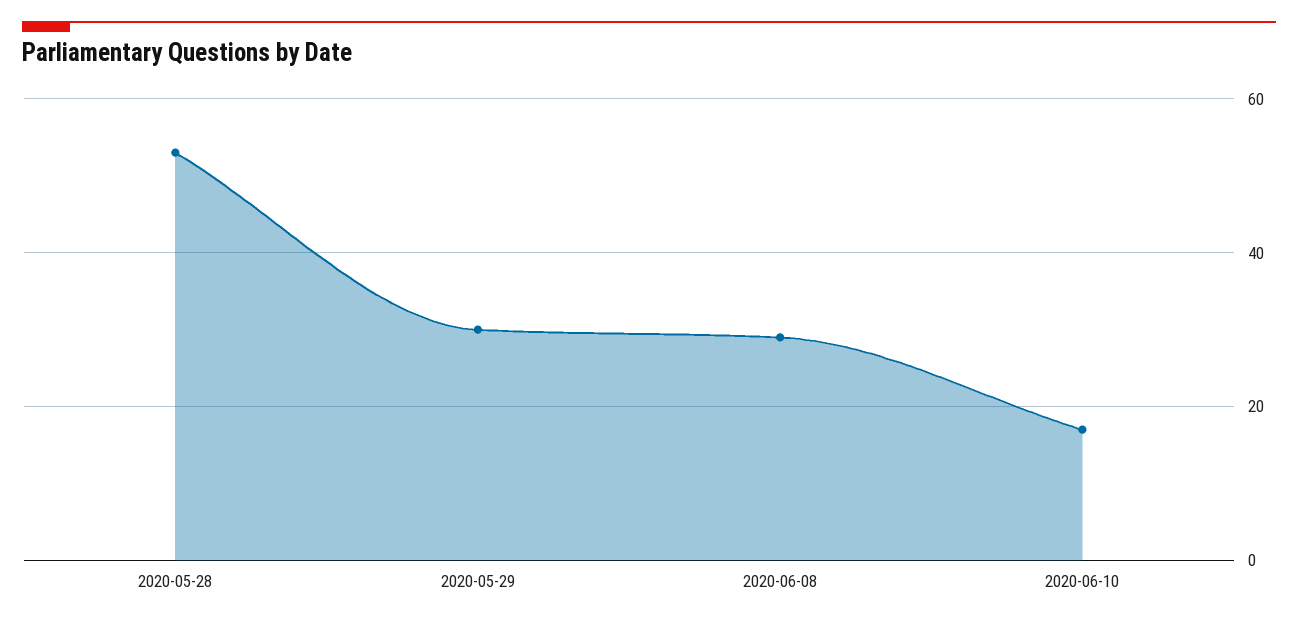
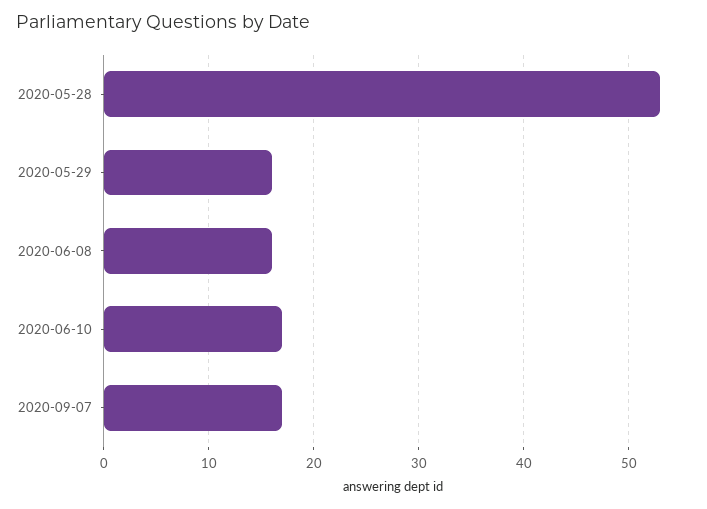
2020-05-29: 30 -> 16
2020-06-08: 30 -> 16
2020-09-07: none -> 17

